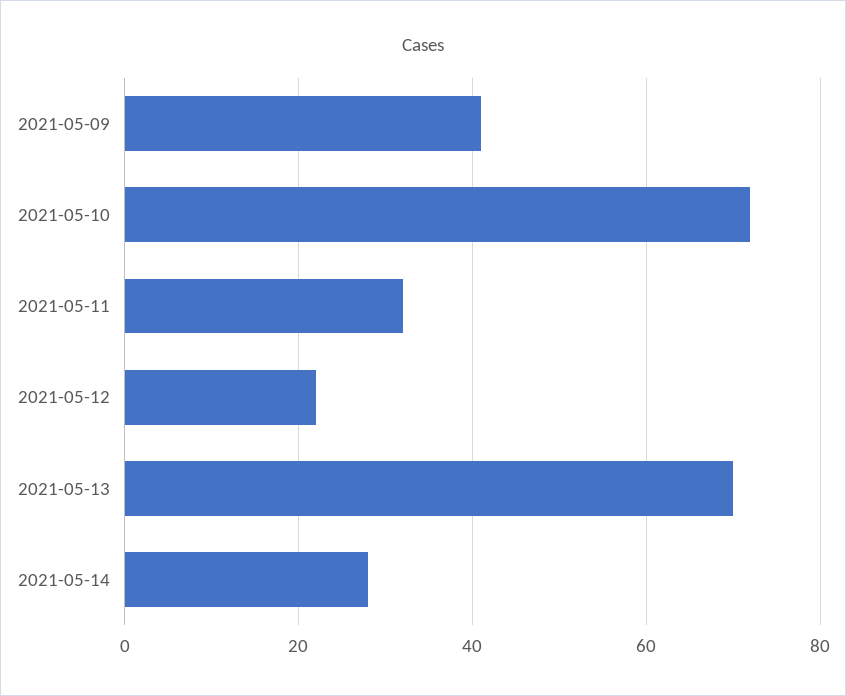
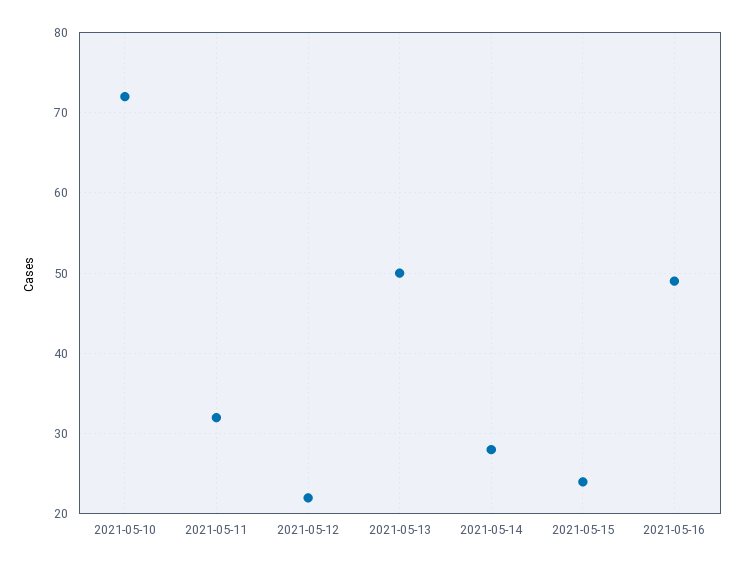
2021-05-09: 40 -> none
2021-05-13: 70 -> 50
2021-05-15: none -> 24
2021-05-16: none -> 49

